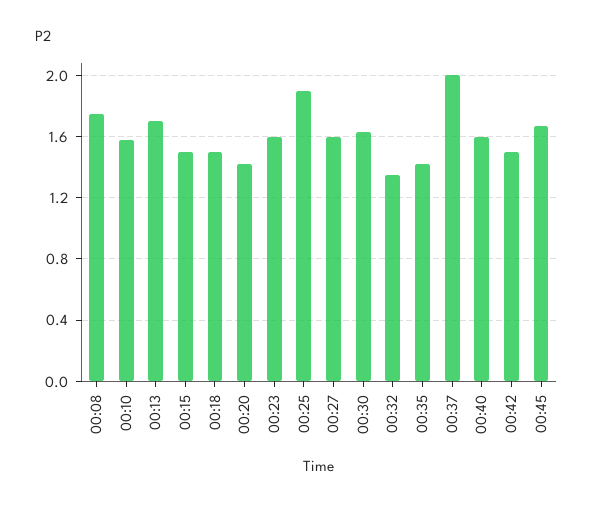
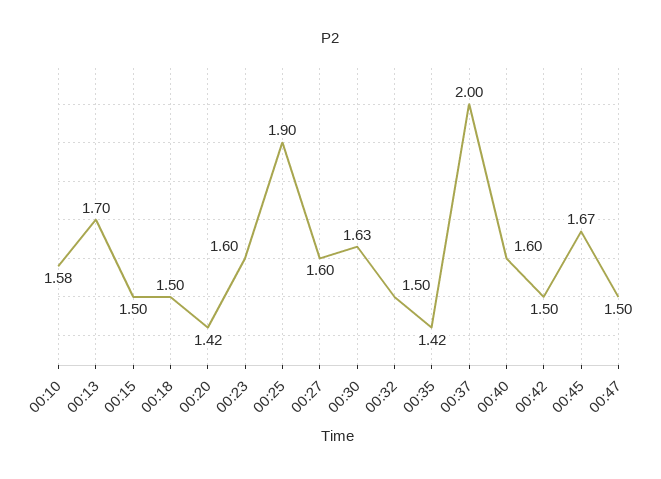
00:08: 1.75 -> none
00:32: 1.35 -> 1.5
00:47: none -> 1.5

